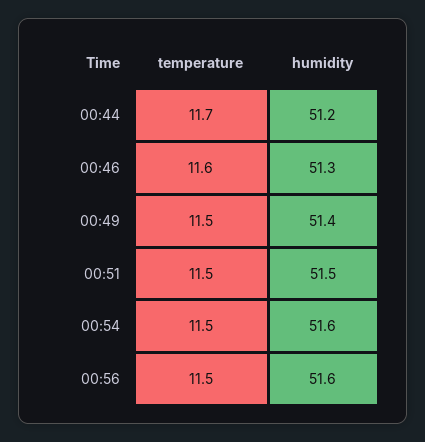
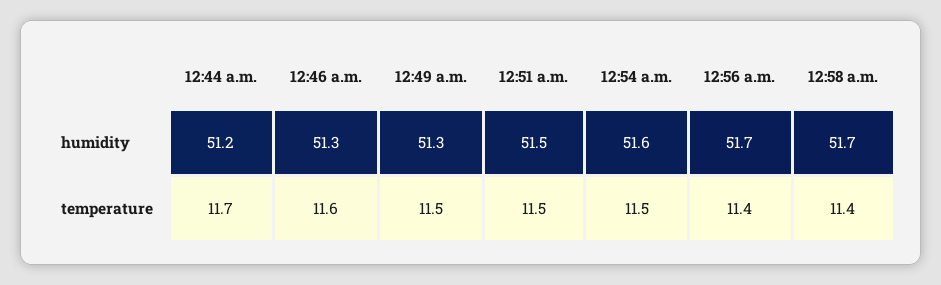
humidity, 00:49: 51.4 -> 51.3
temperature, 00:56: 11.5 -> 11.4
humidity, 00:56: 51.6 -> 51.7
humidity, 12:58 a.m.: none -> 51.7
temperature, 12:58 a.m.: none -> 11.4

